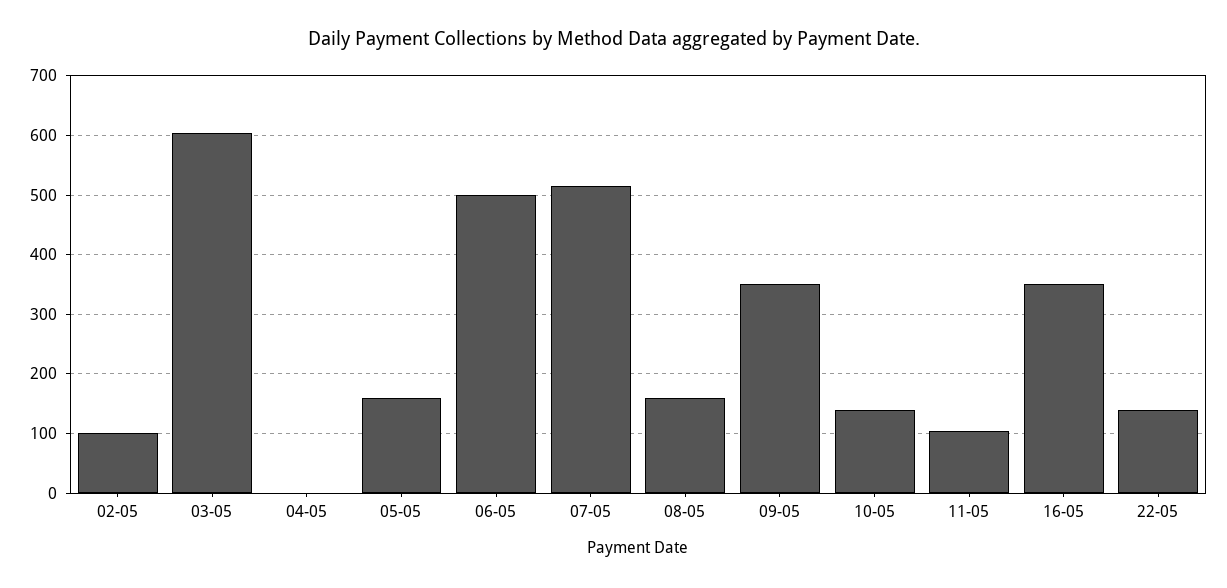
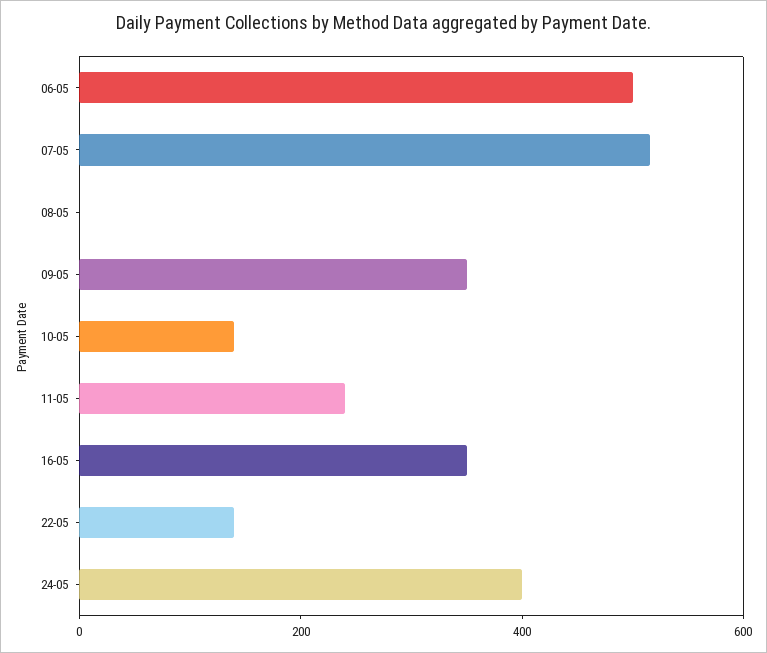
02-05: 100 -> none
03-05: 600 -> none
04-05: 0 -> none
05-05: 160 -> none
08-05: 160 -> 0
11-05: 100 -> 250
24-05: none -> 400

